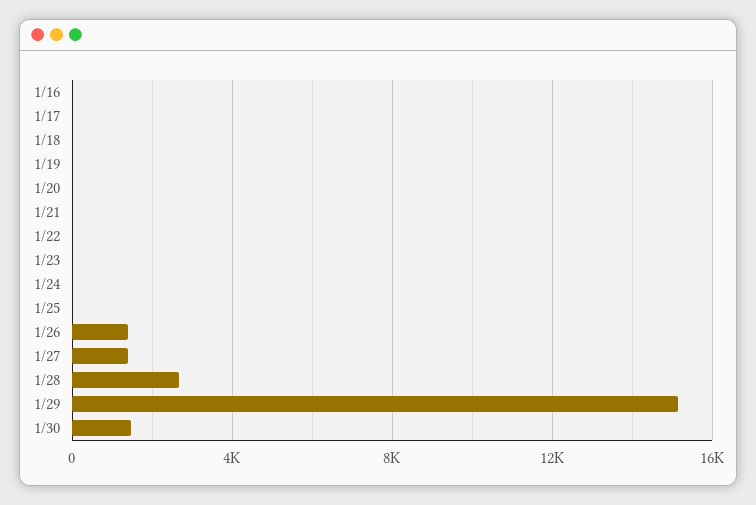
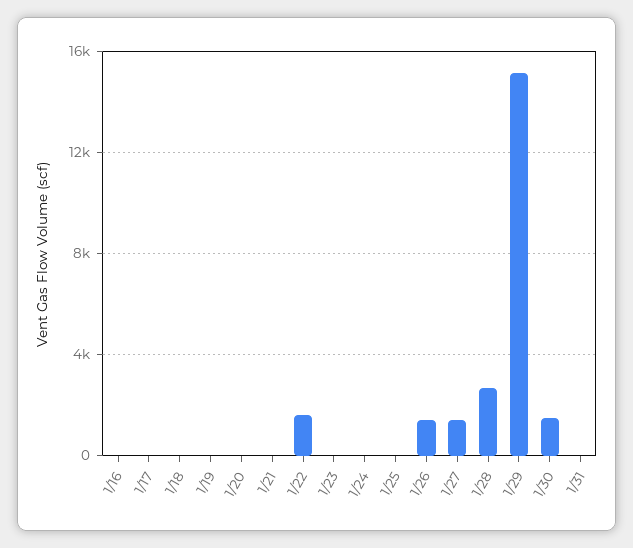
1/22: 0 -> 1500
1/31: none -> 0

